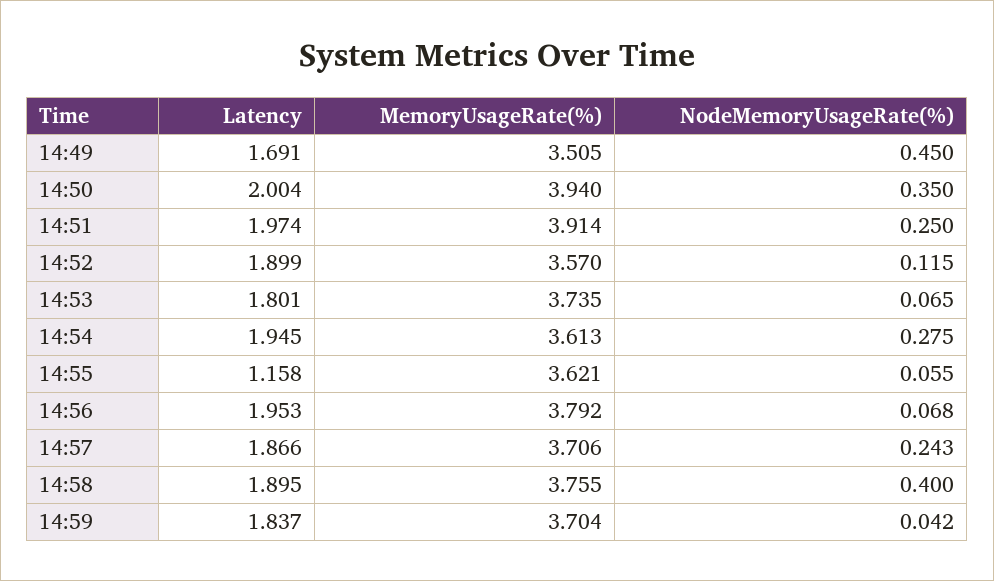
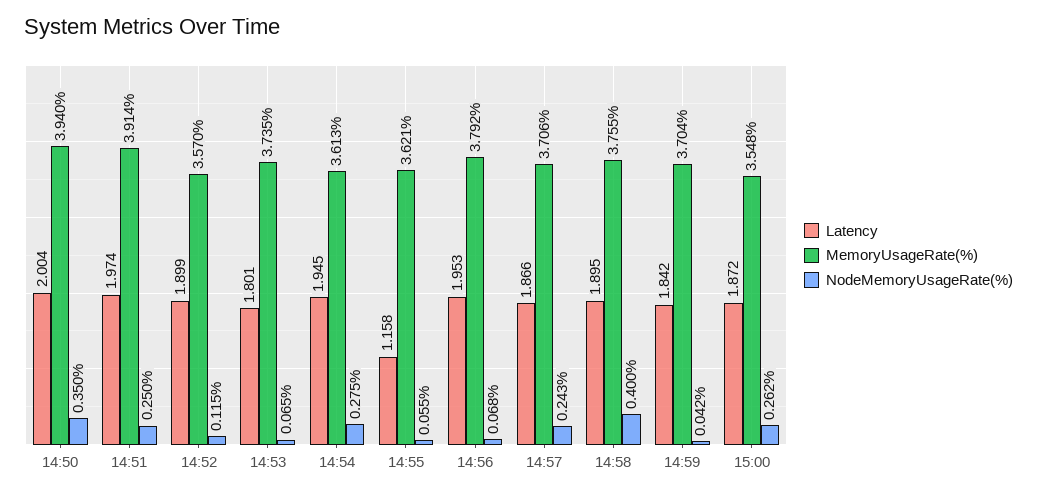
Latency, 14:49: 1.691 -> none
MemoryUsageRate(%), 14:49: 3.505 -> none
NodeMemoryUsageRate(%), 14:49: 0.45 -> none
Latency, 14:59: 1.837 -> 1.842
Latency, 15:00: none -> 1.872
MemoryUsageRate(%), 15:00: none -> 3.548
NodeMemoryUsageRate(%), 15:00: none -> 0.262

